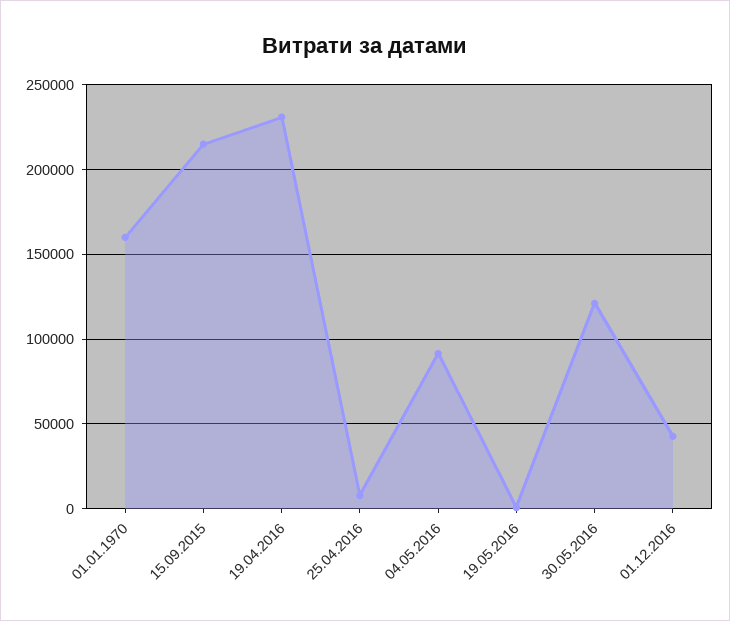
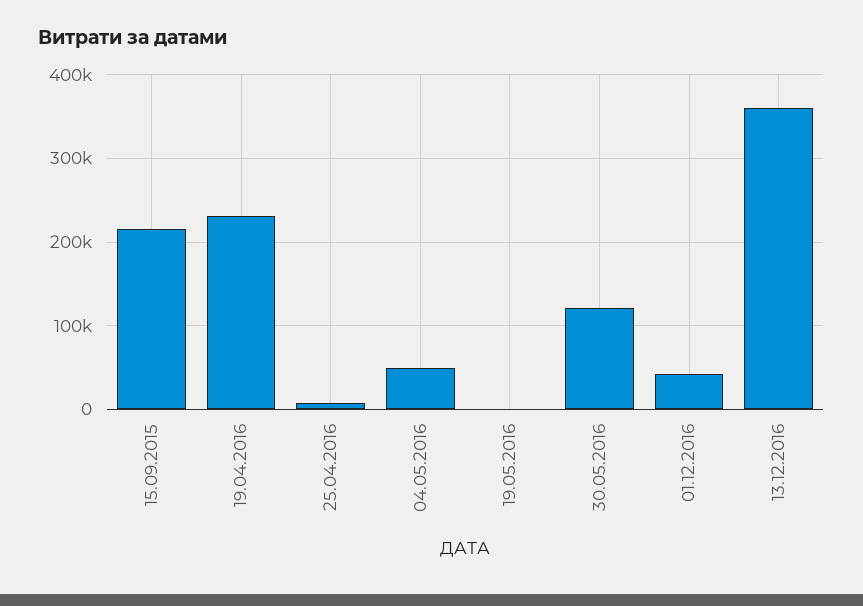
01.01.1970: 160000 -> none
04.05.2016: 90000 -> 50000
13.12.2016: none -> 360000

